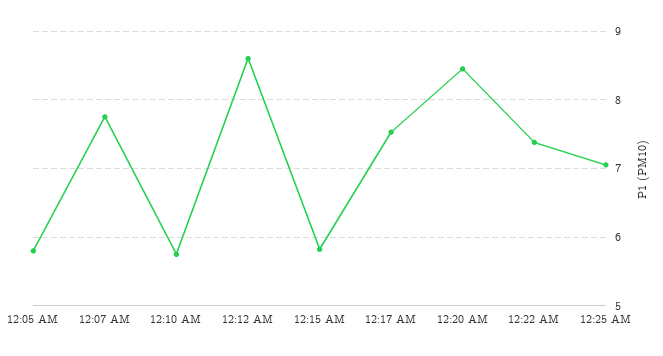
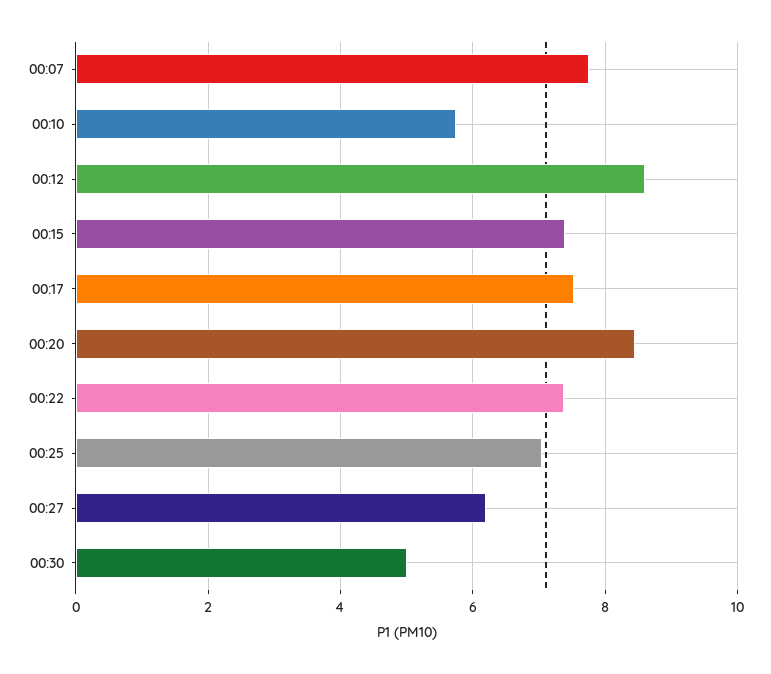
12:05 AM: 5.8 -> none
12:15 AM: 5.8 -> 7.4
00:27: none -> 6.2
00:30: none -> 5

